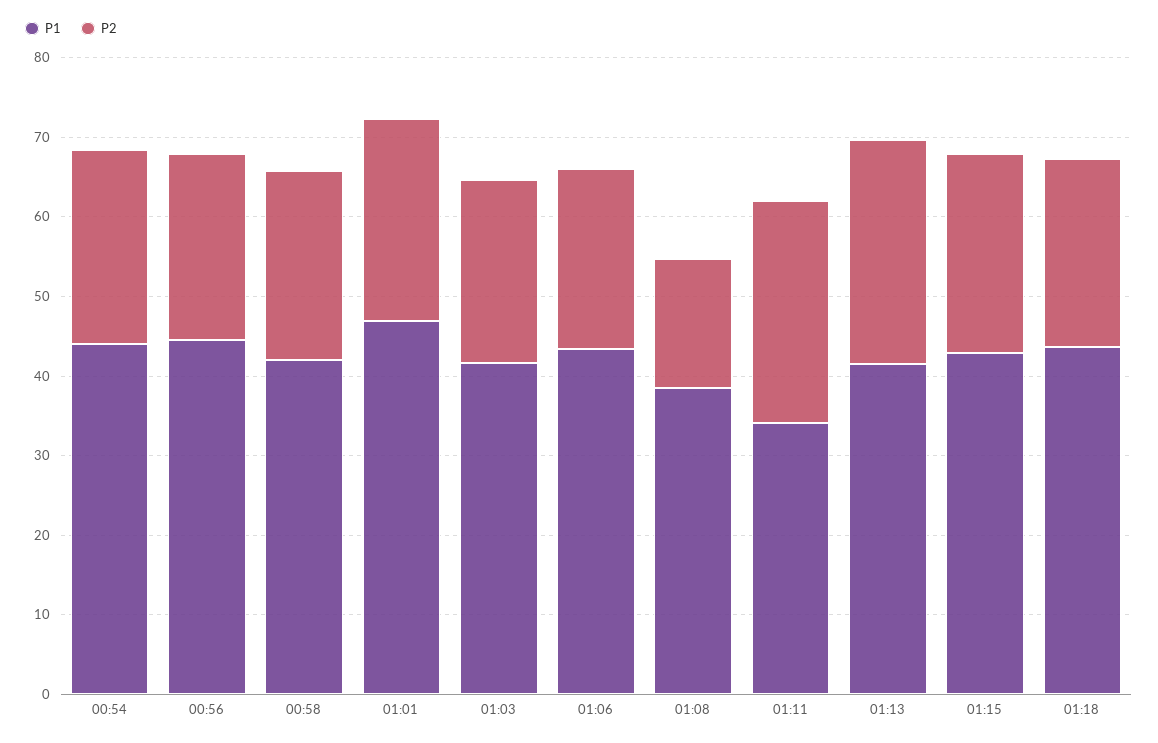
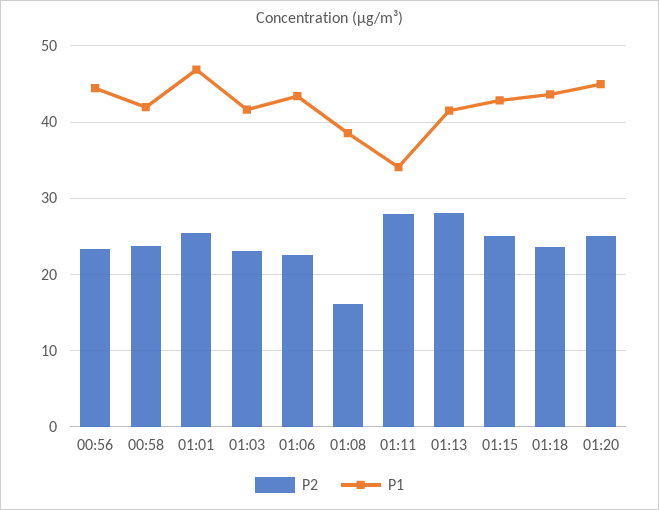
P1, 00:54: 44 -> none
P2, 00:54: 24 -> none
P2, 01:20: none -> 25
P1, 01:20: none -> 45

